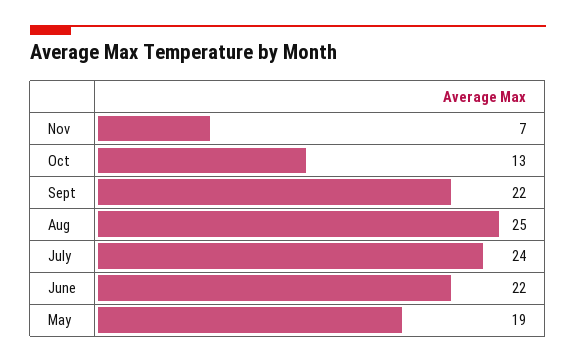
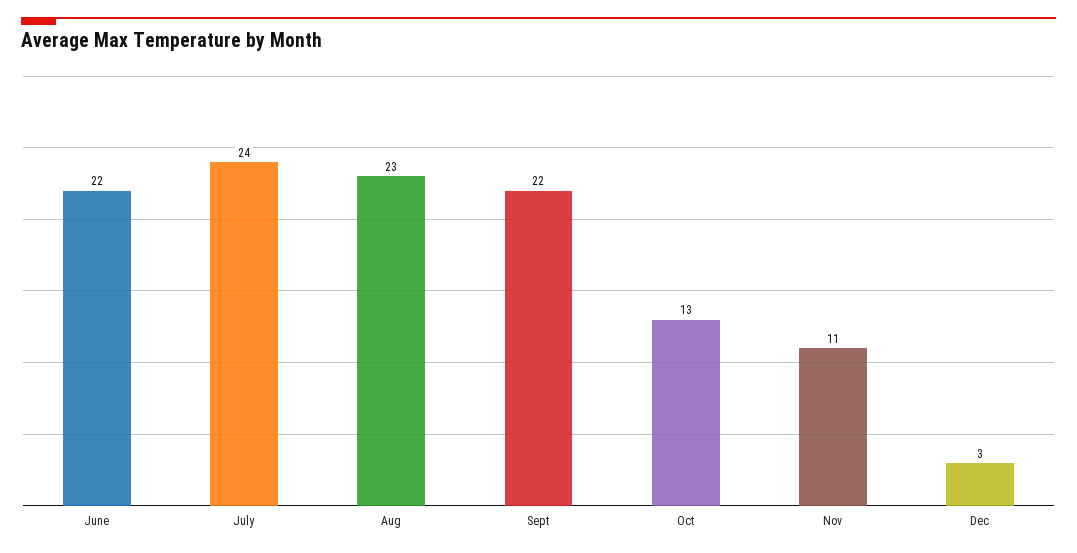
Nov: 7 -> 11
Aug: 25 -> 23
May: 19 -> none
Dec: none -> 3

